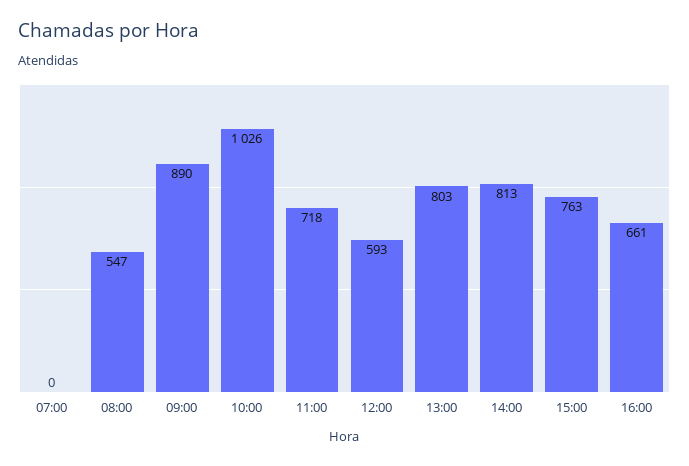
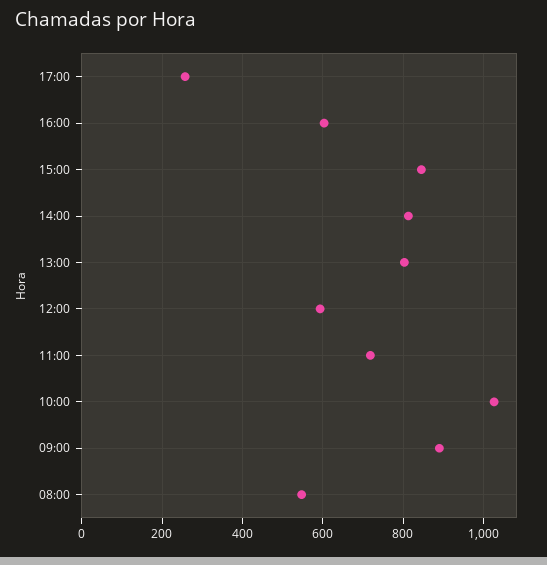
07:00: 0 -> none
15:00: 763 -> 840
16:00: 661 -> 600
17:00: none -> 260

